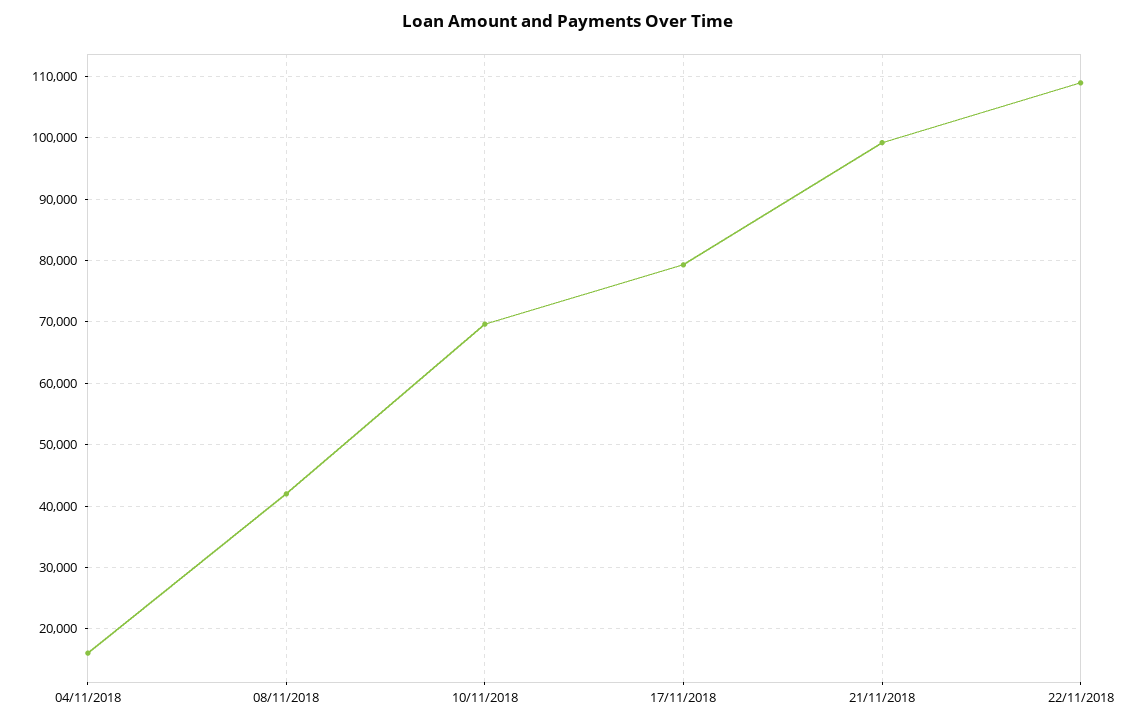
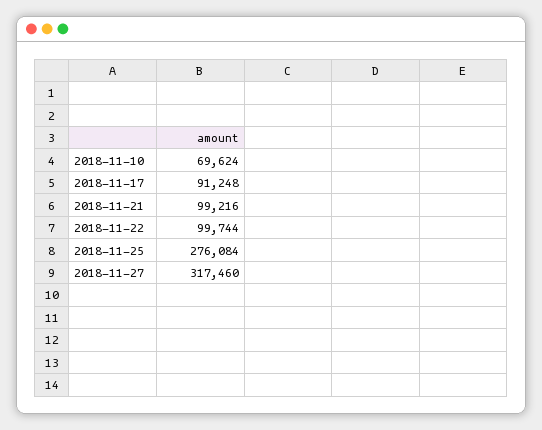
04/11/2018: 16000 -> none
08/11/2018: 42000 -> none
17/11/2018: 79000 -> 91248
22/11/2018: 109000 -> 99744
2018-11-25: none -> 276084
2018-11-27: none -> 317460

